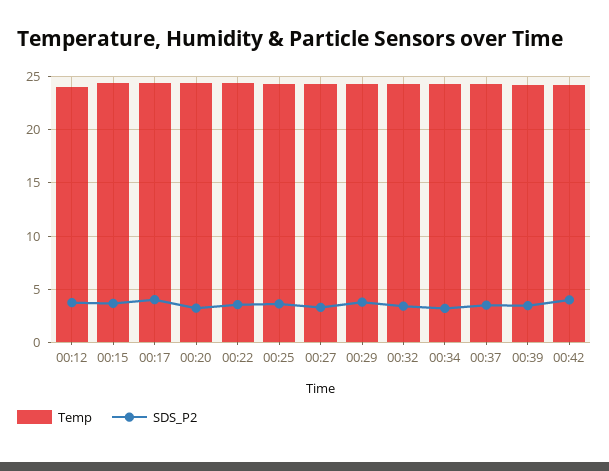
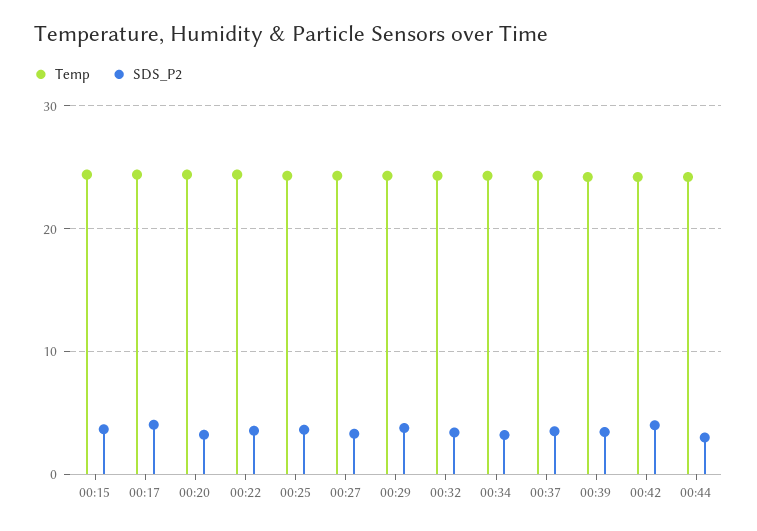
Temp, 00:12: 24 -> none
SDS_P2, 00:12: 4 -> none
Temp, 00:44: none -> 24
SDS_P2, 00:44: none -> 3

